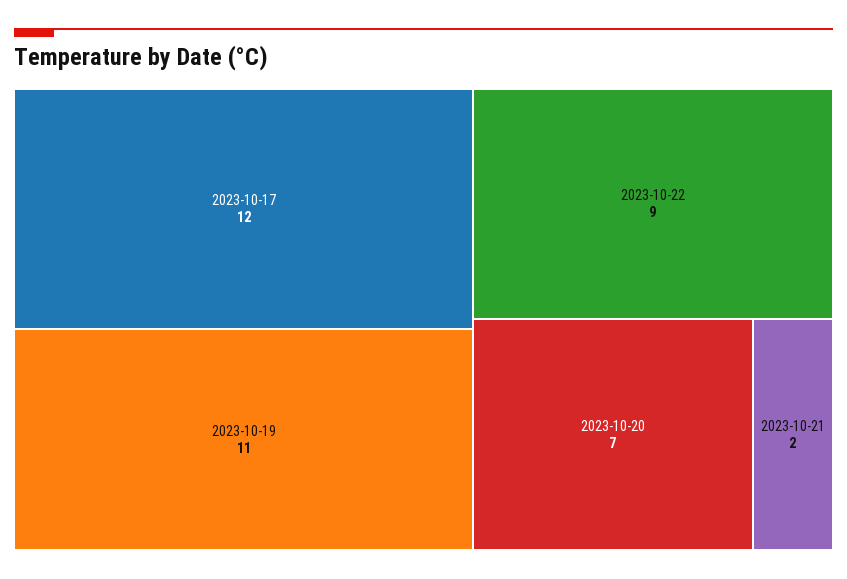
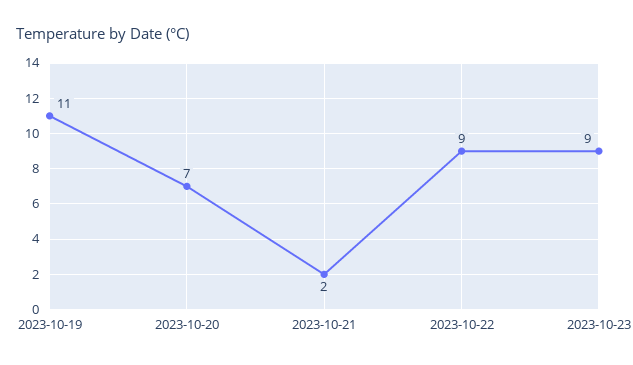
2023-10-17: 12 -> none
2023-10-23: none -> 9

